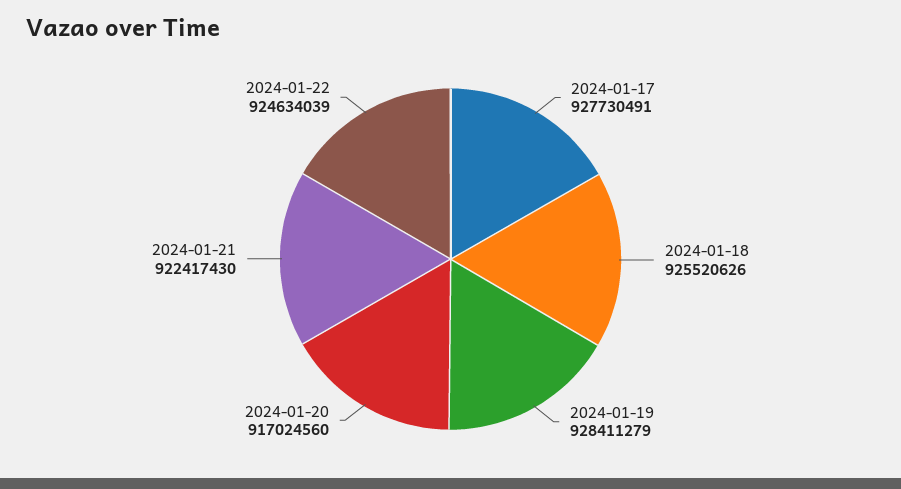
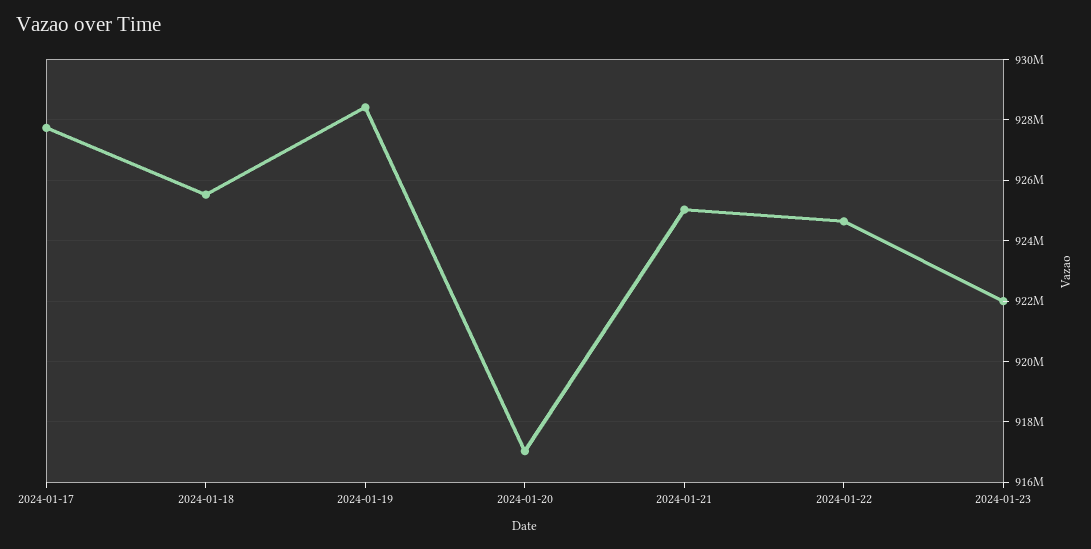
2024-01-21: 922417430 -> 925000000
2024-01-23: none -> 922000000

